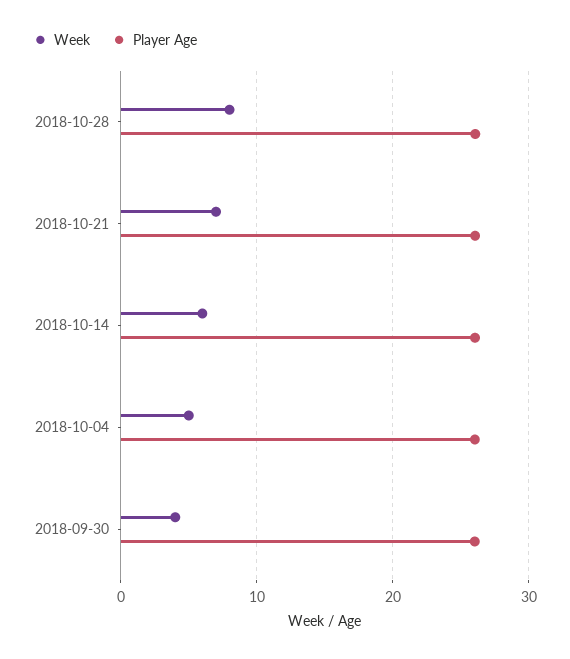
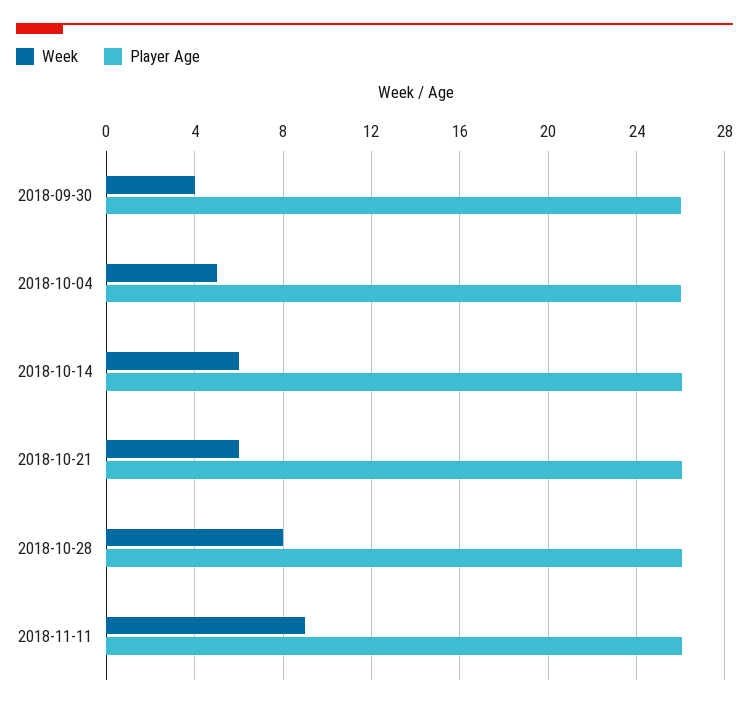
Week, 2018-10-21: 7 -> 6
Week, 2018-11-11: none -> 9
Player Age, 2018-11-11: none -> 26

